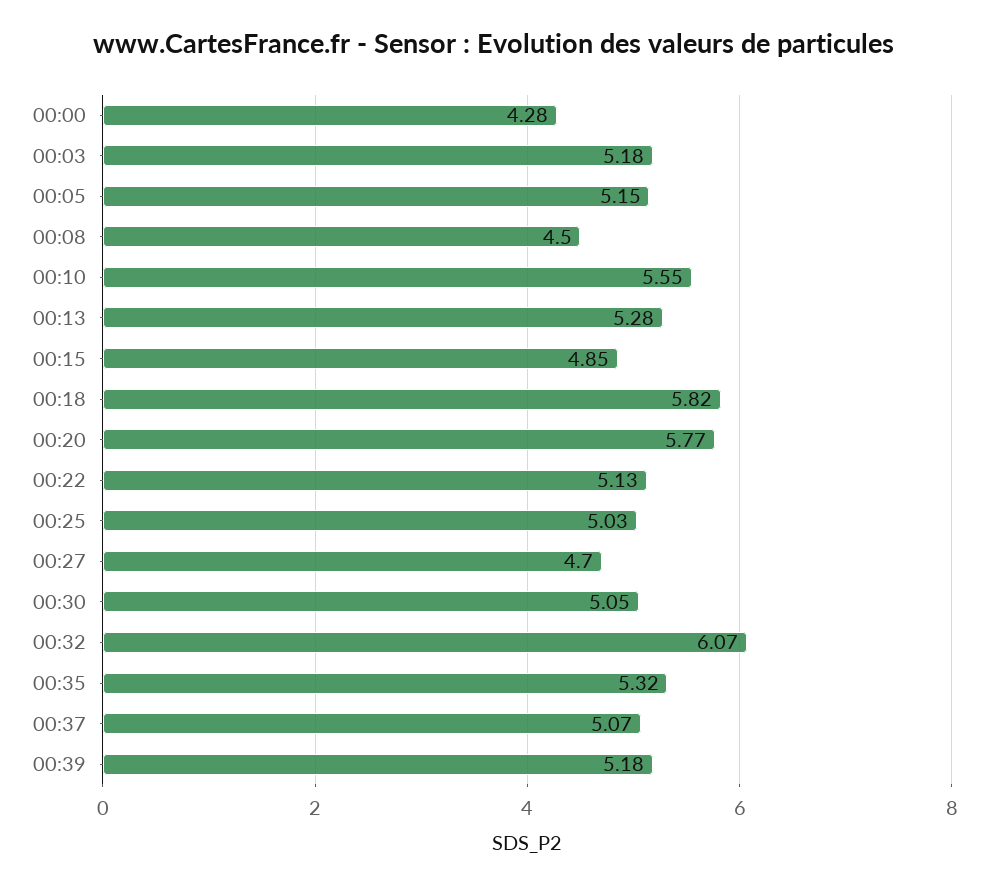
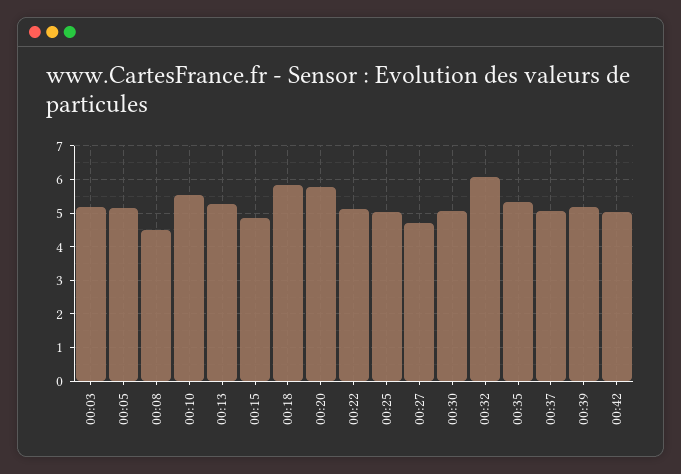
00:00: 4.28 -> none
00:42: none -> 5

